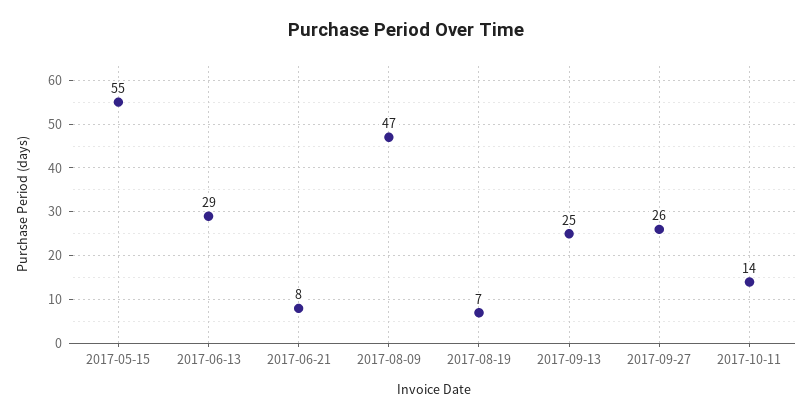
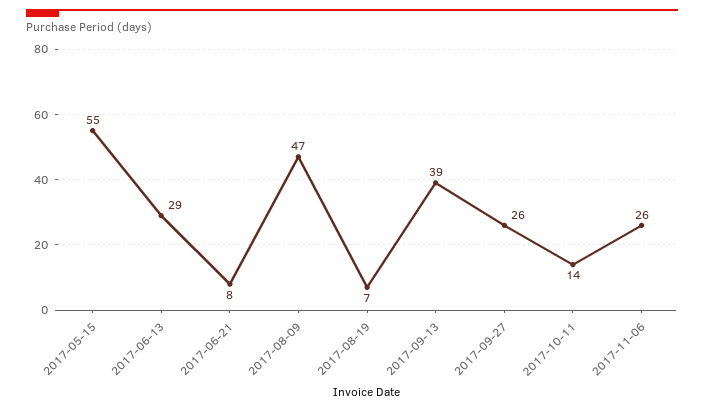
2017-09-13: 25 -> 39
2017-11-06: none -> 26

